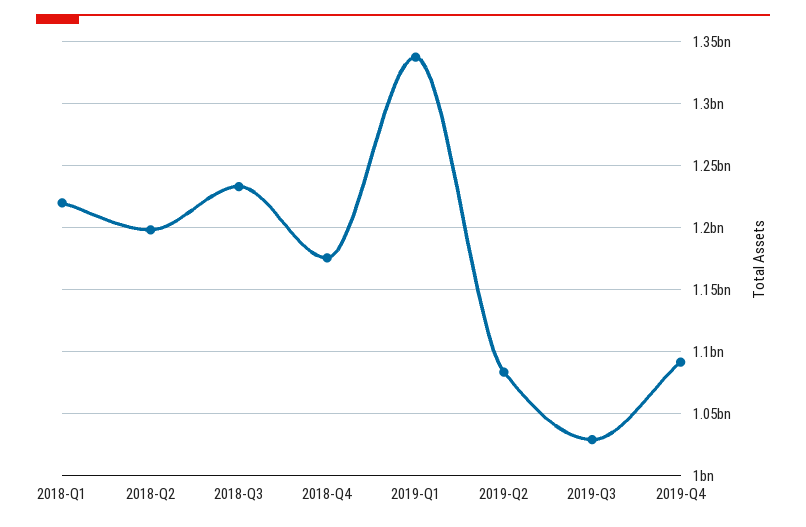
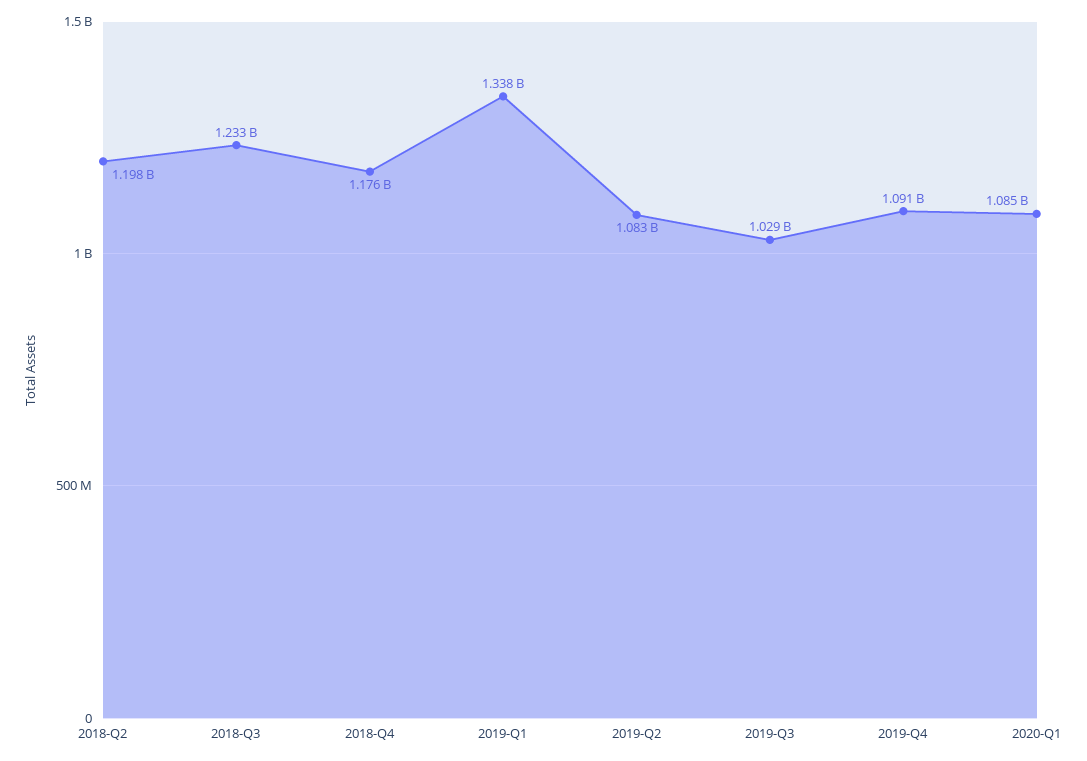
2018-Q1: 1220000000 -> none
2020-Q1: none -> 1085000000

